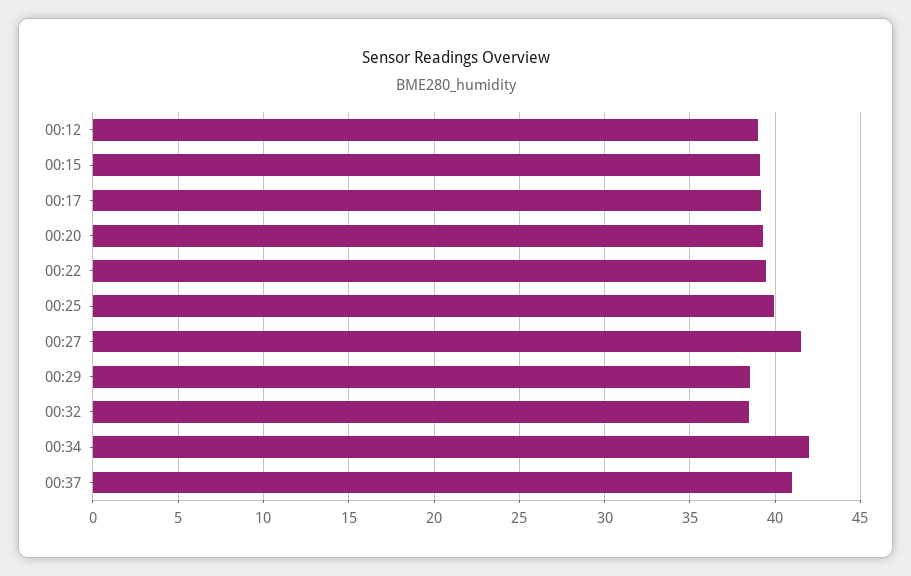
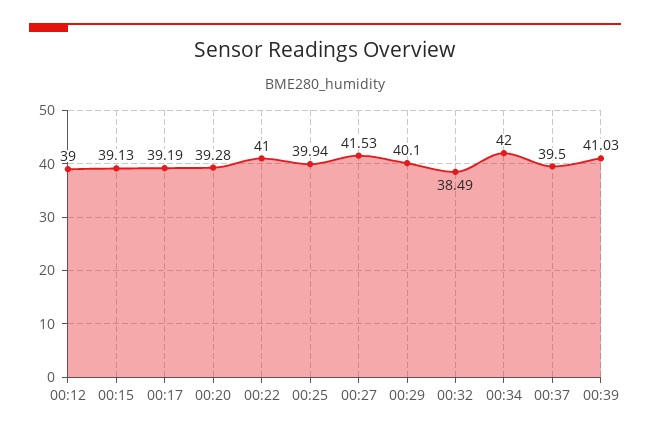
00:22: 39.5 -> 41
00:29: 38.5 -> 40.1
00:37: 41 -> 39.5
00:39: none -> 41.03

